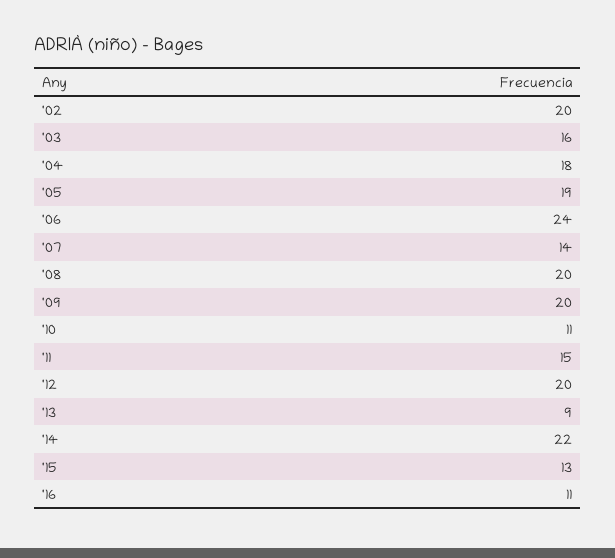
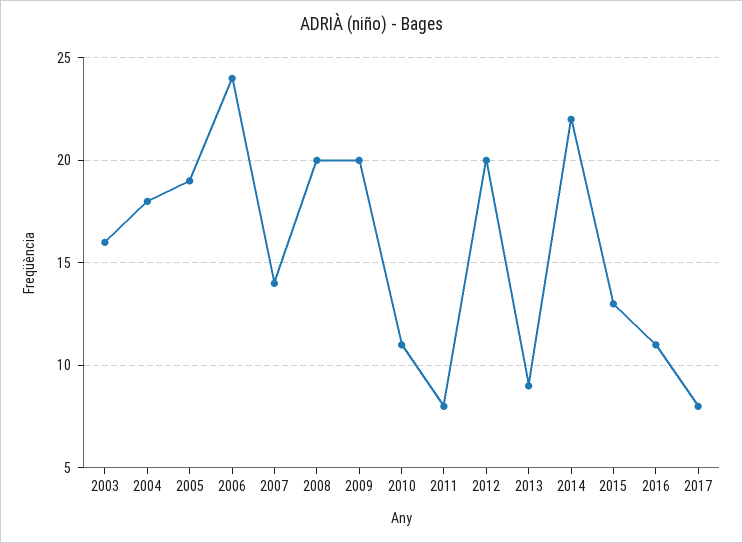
'02: 20 -> none
'11: 15 -> 8
2017: none -> 8

